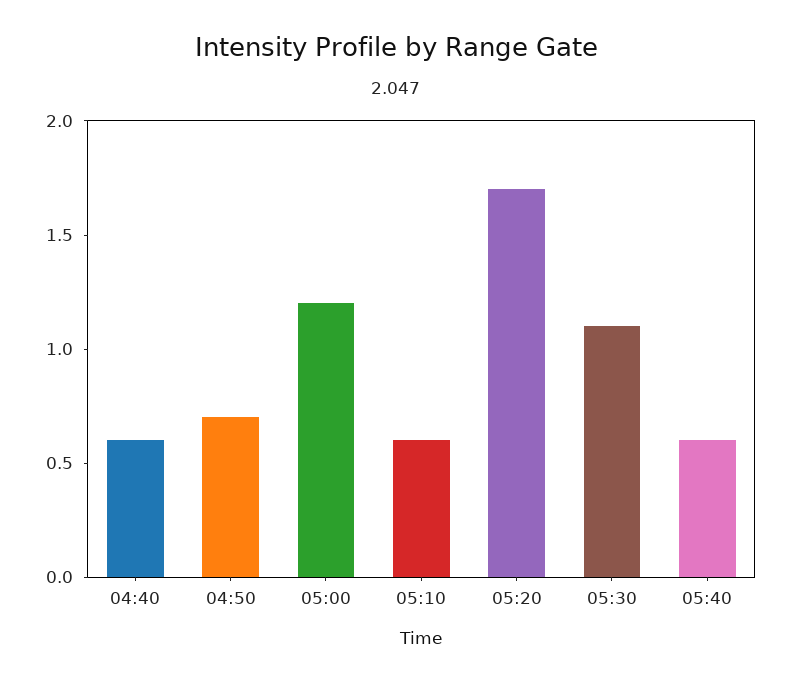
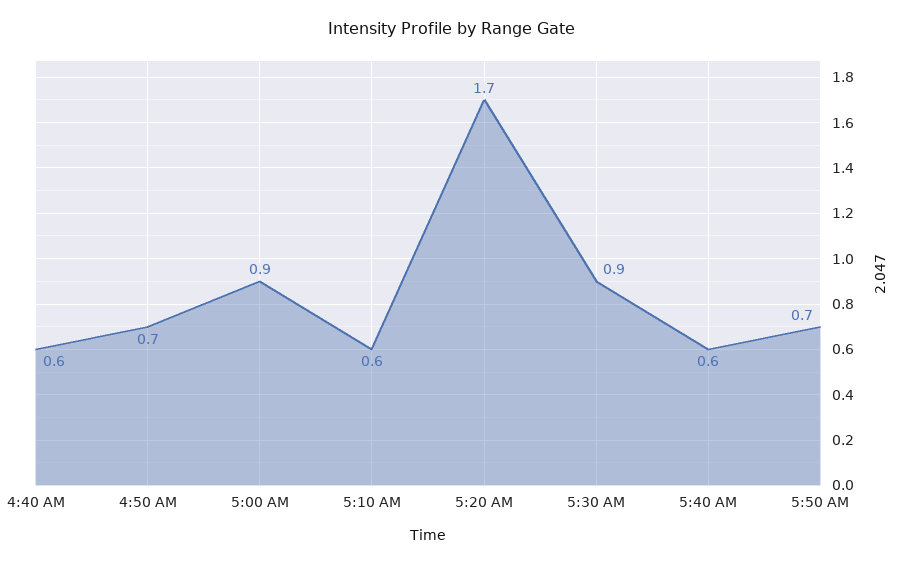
05:00: 1.2 -> 0.9
05:30: 1.1 -> 0.9
5:50 AM: none -> 0.7

